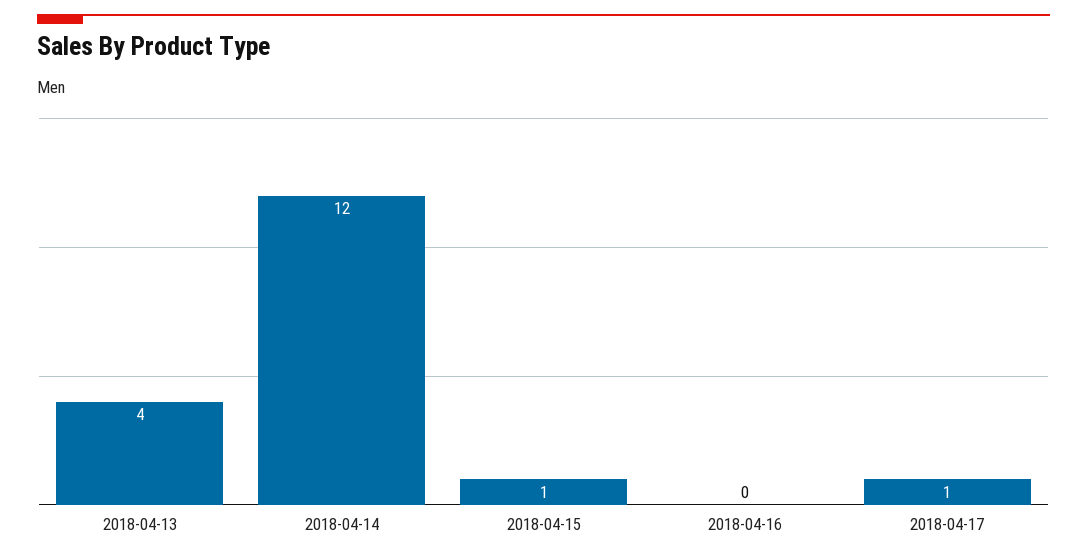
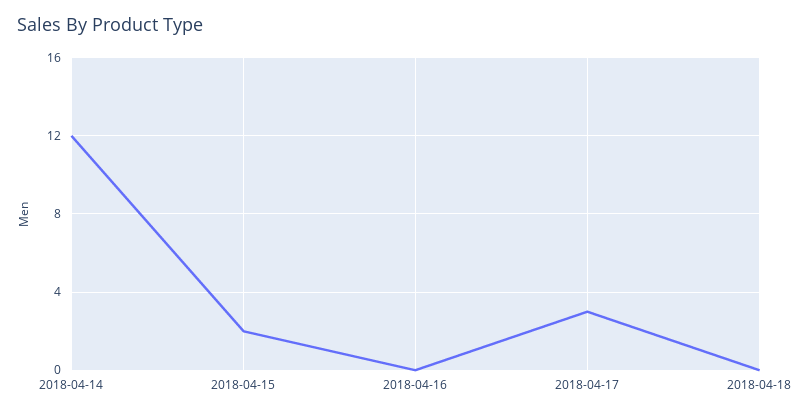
2018-04-13: 4 -> none
2018-04-15: 1 -> 2
2018-04-17: 1 -> 3
2018-04-18: none -> 0

